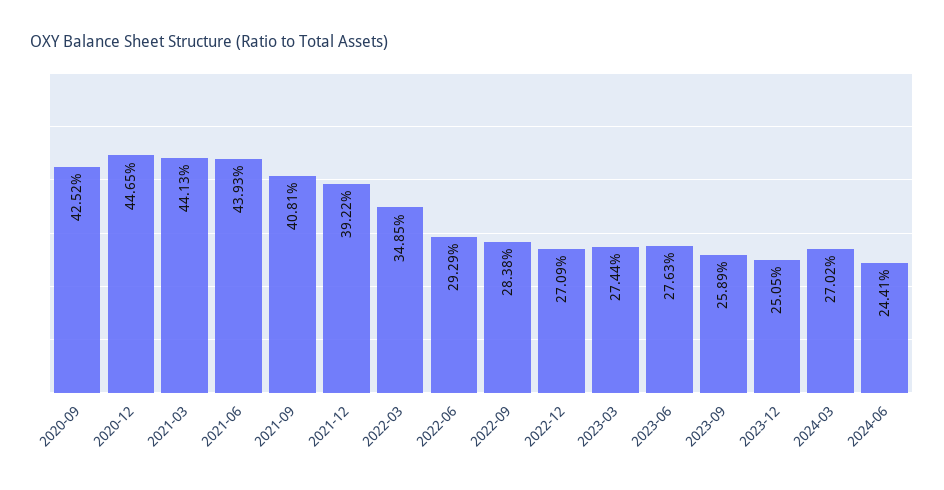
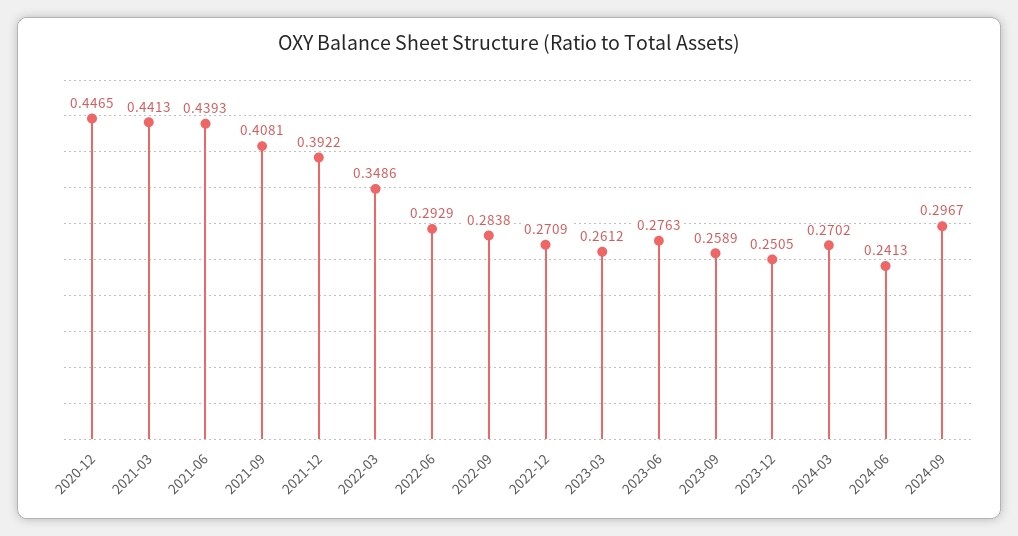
2020-09: 0.4252 -> none
2022-03: 0.3485 -> 0.3486
2023-03: 0.2744 -> 0.2612
2024-06: 0.2441 -> 0.2413
2024-09: none -> 0.2967

